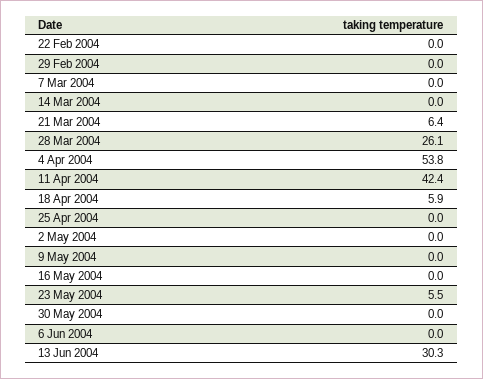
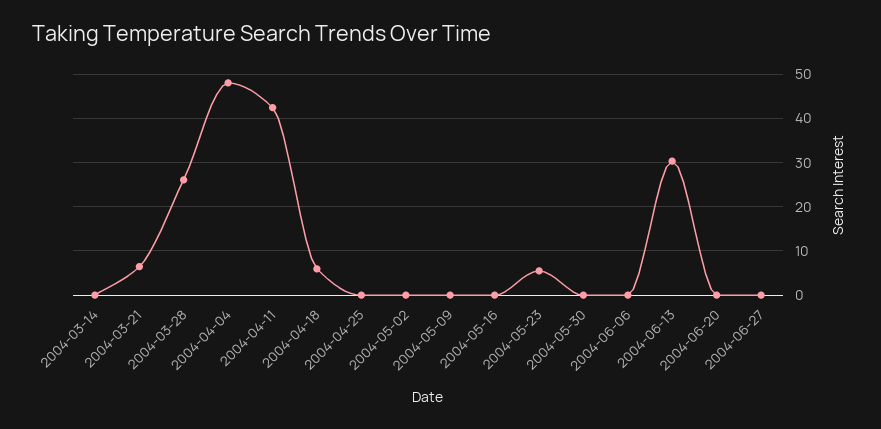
22 Feb 2004: 0 -> none
29 Feb 2004: 0 -> none
7 Mar 2004: 0 -> none
4 Apr 2004: 53.8 -> 48
2004-06-20: none -> 0
2004-06-27: none -> 0

